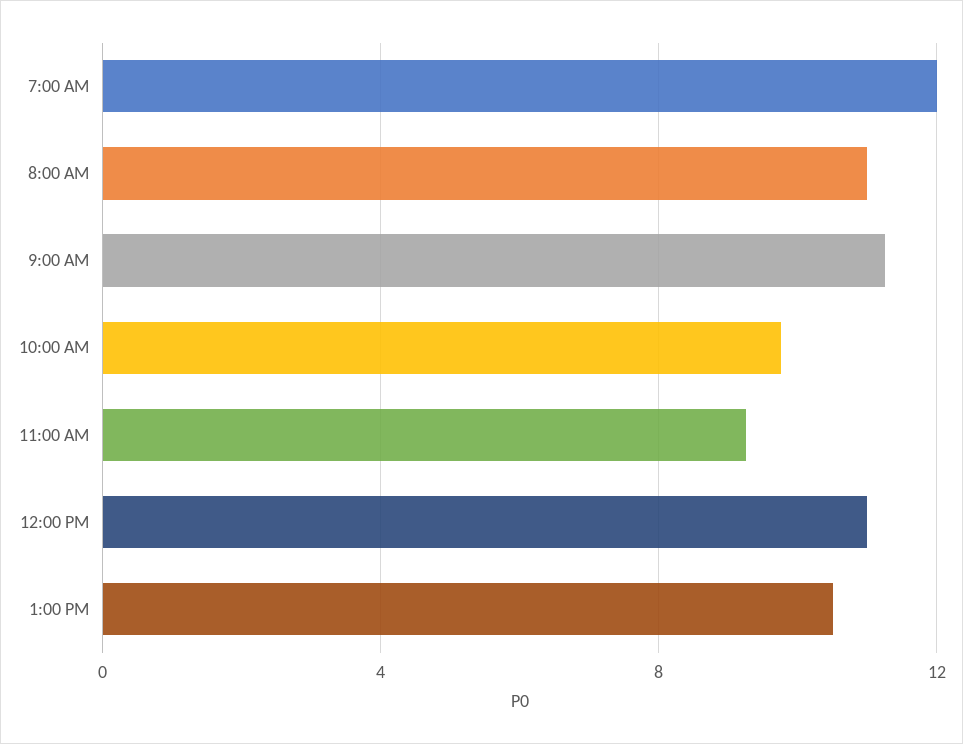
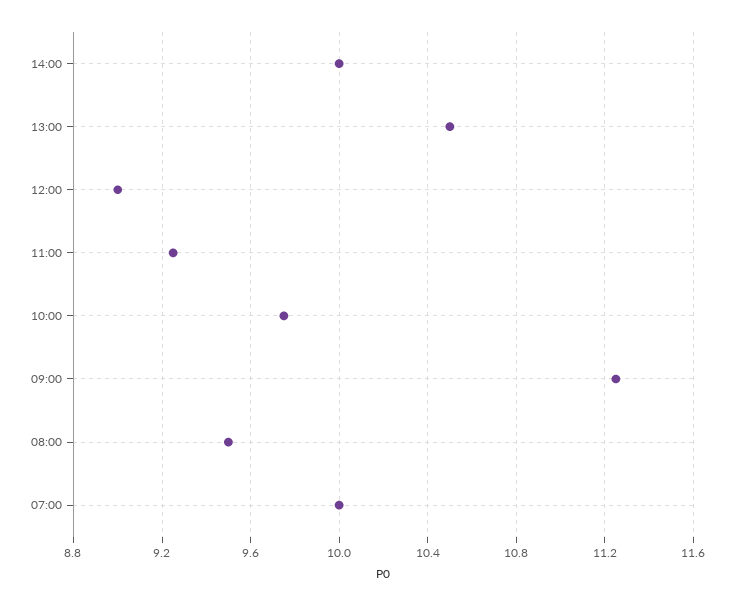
7:00 AM: 12 -> 10
8:00 AM: 11 -> 9.5
12:00 PM: 11 -> 9
14:00: none -> 10

